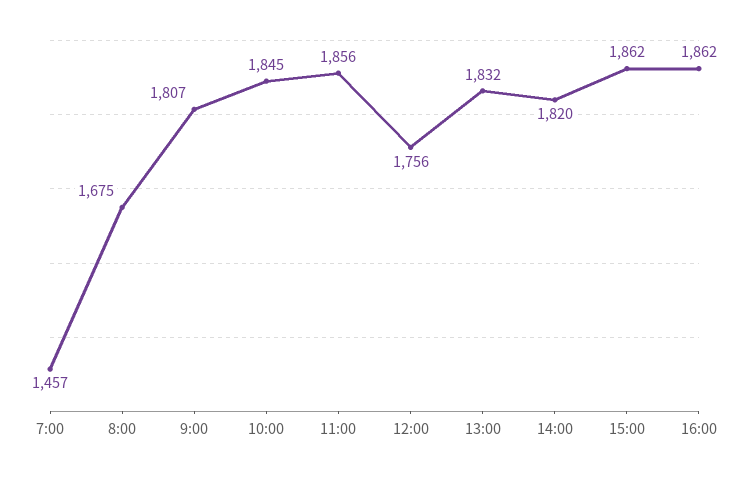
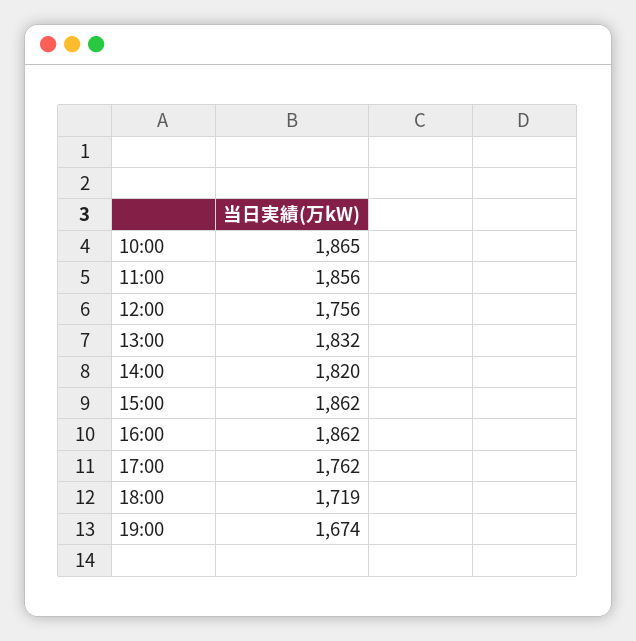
7:00: 1457 -> none
8:00: 1675 -> none
9:00: 1807 -> none
10:00: 1845 -> 1865
17:00: none -> 1762
18:00: none -> 1719
19:00: none -> 1674

